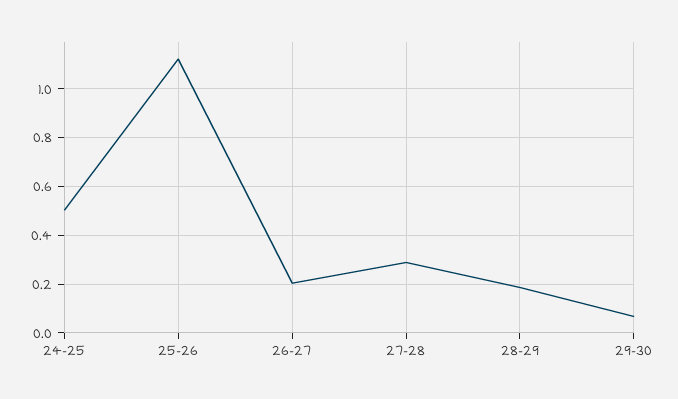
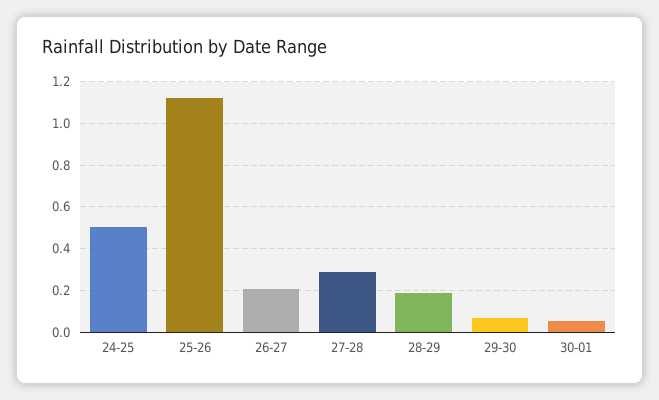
30-01: none -> 0.05

